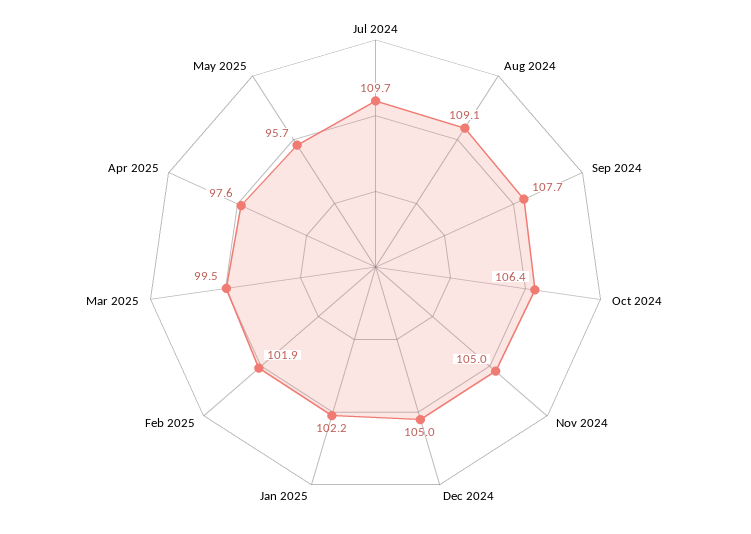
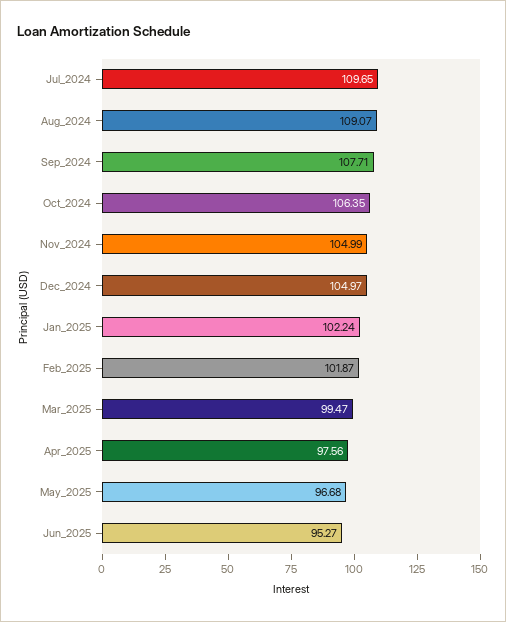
May 2025: 95.7 -> 96.68
Jun_2025: none -> 95.27

